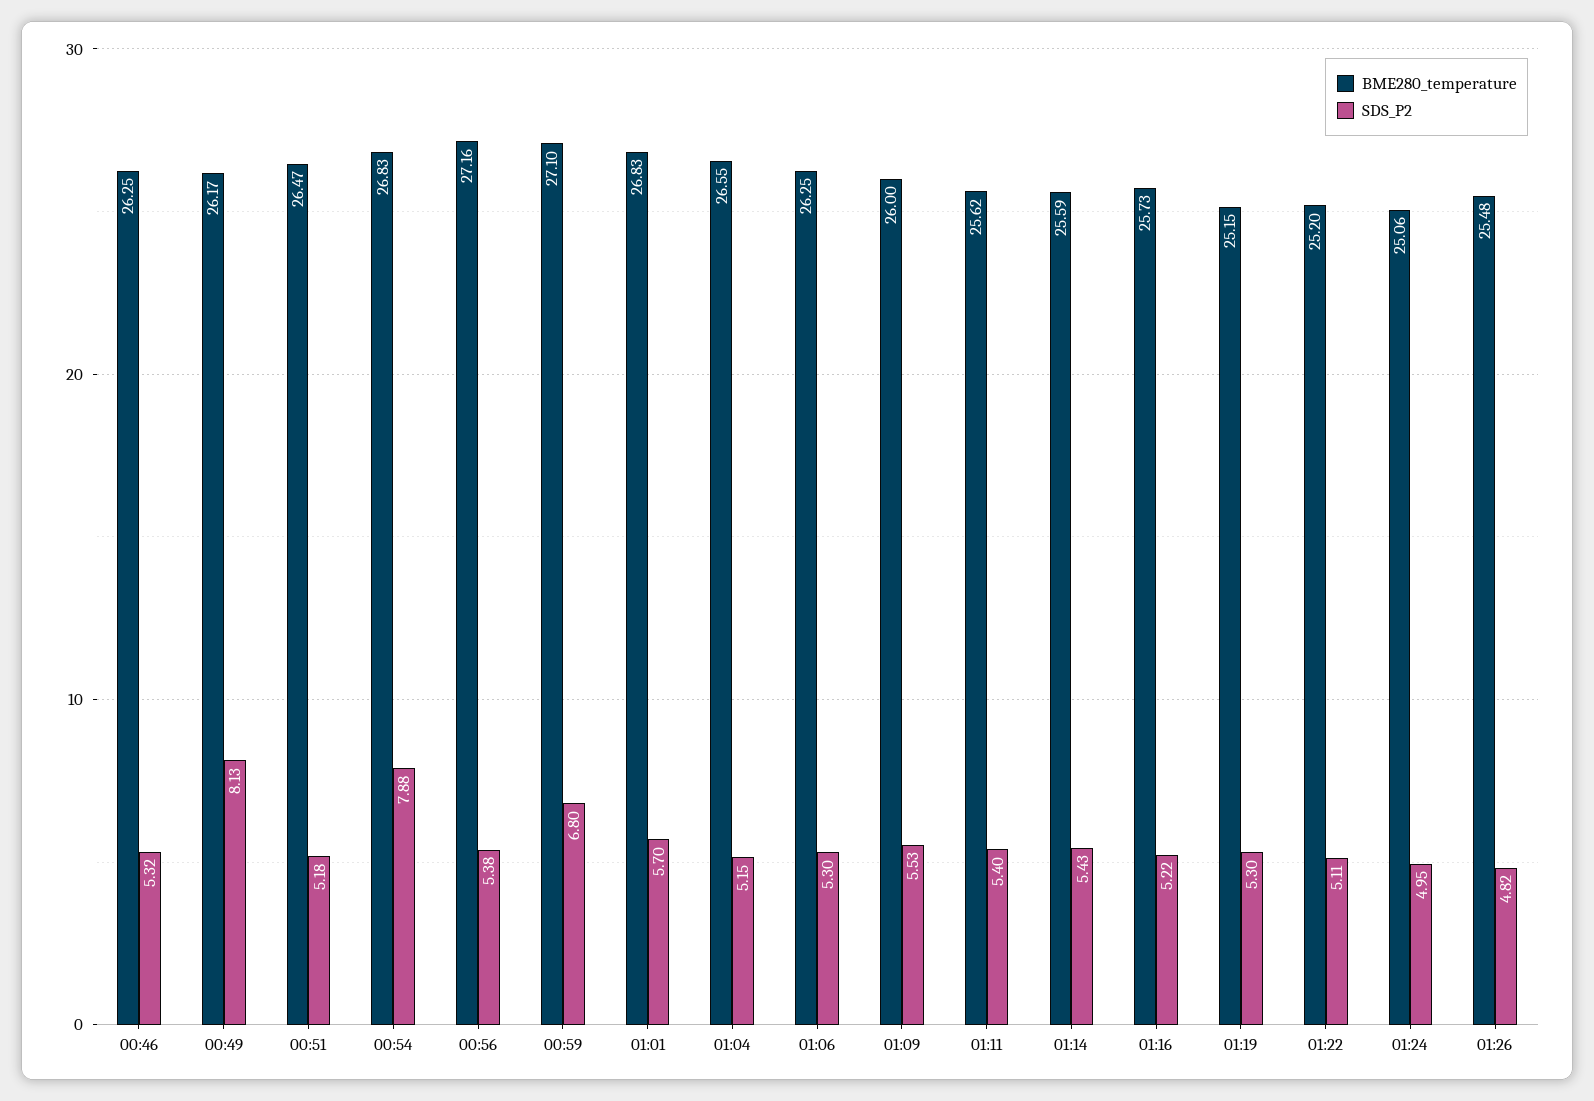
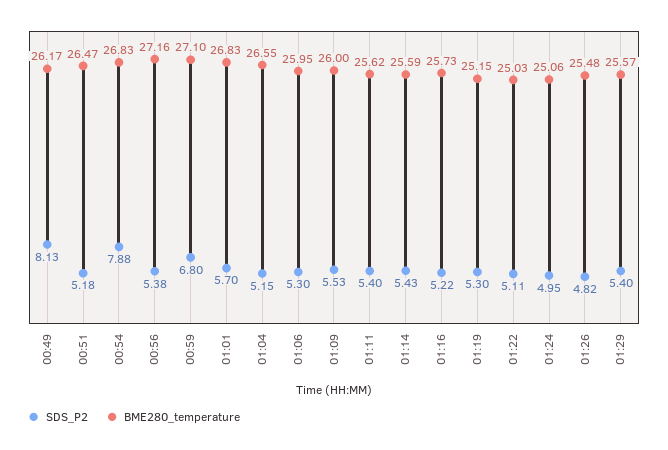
BME280_temperature, 00:46: 26.25 -> none
SDS_P2, 00:46: 5.32 -> none
BME280_temperature, 01:06: 26.25 -> 25.95
BME280_temperature, 01:22: 25.2 -> 25.03
SDS_P2, 01:29: none -> 5.4
BME280_temperature, 01:29: none -> 25.57

